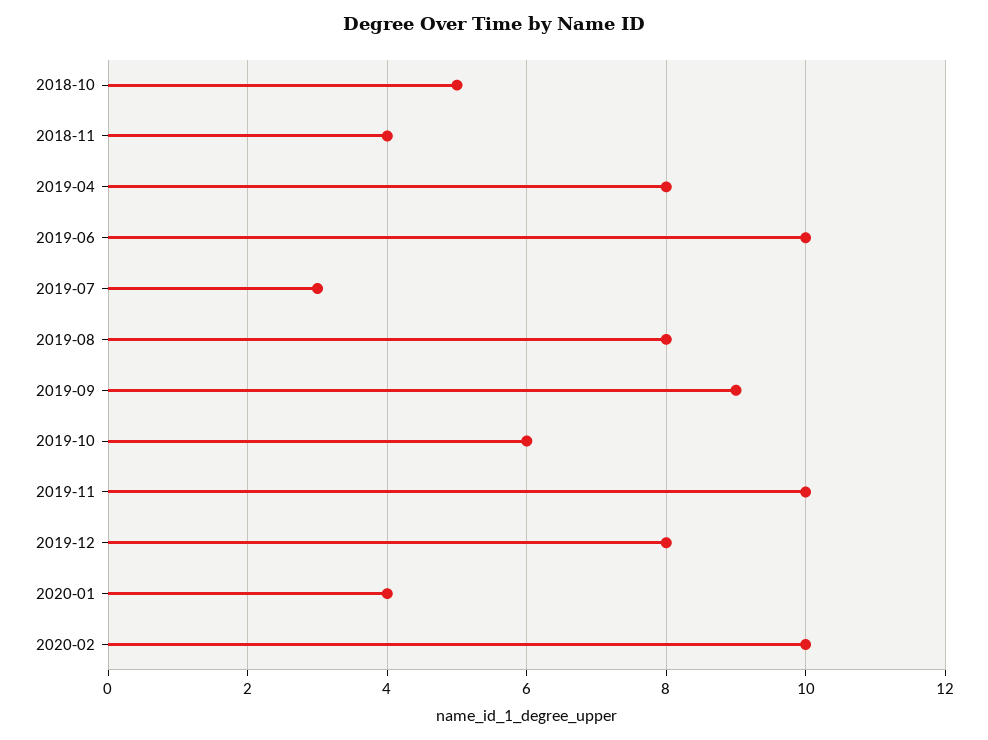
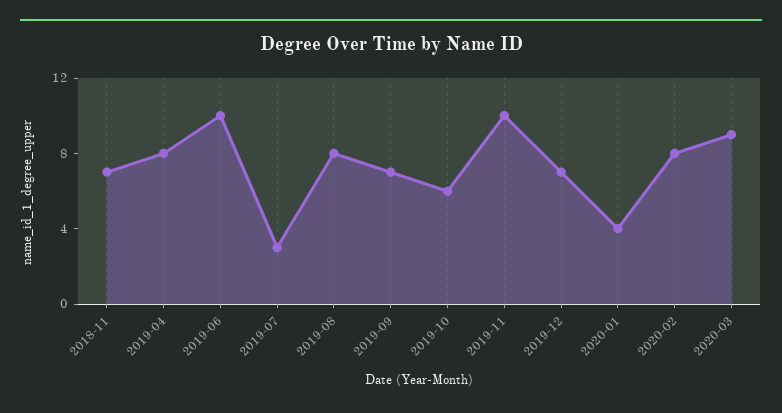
2018-10: 5 -> none
2018-11: 4 -> 7
2019-09: 9 -> 7
2019-12: 8 -> 7
2020-02: 10 -> 8
2020-03: none -> 9

